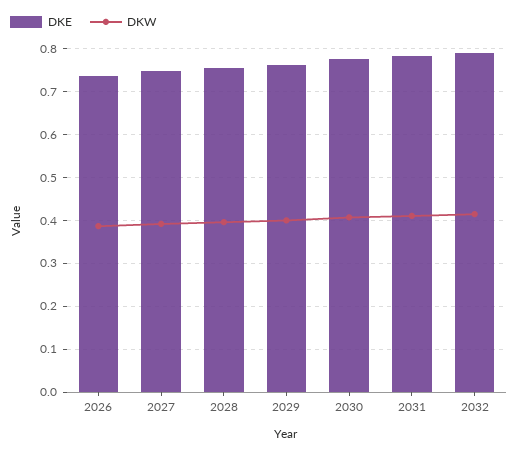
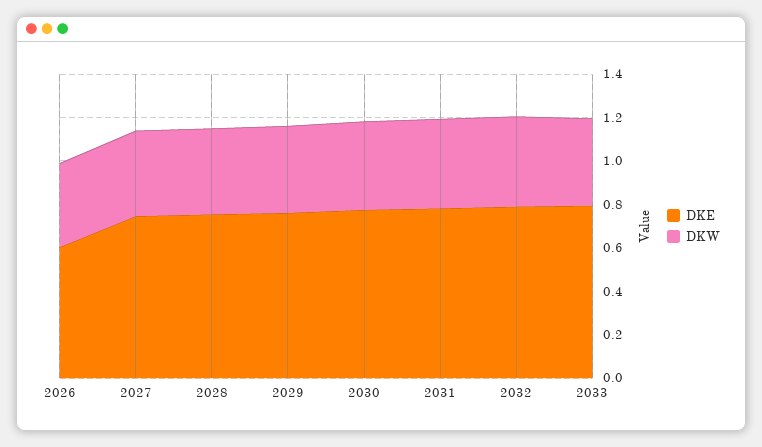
DKE, 2026: 0.74 -> 0.6
DKE, 2033: none -> 0.8
DKW, 2033: none -> 0.4

